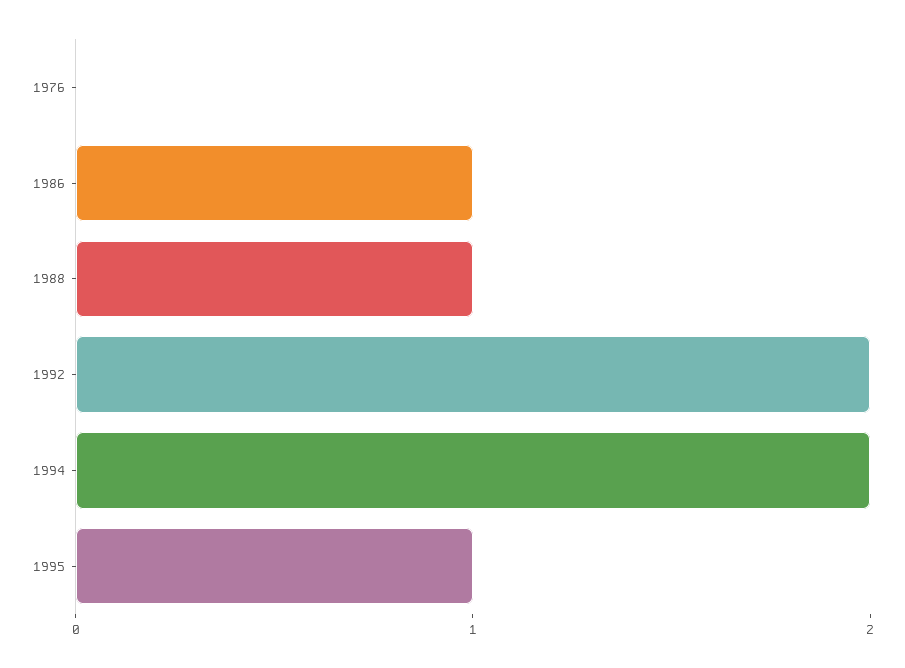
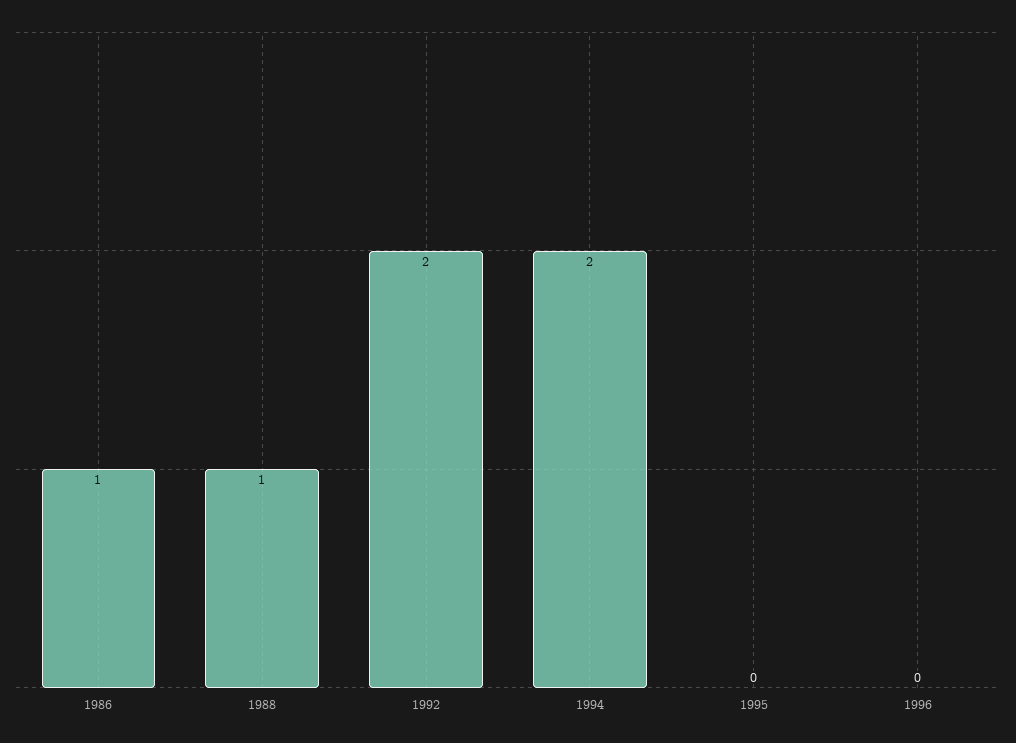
1976: 0 -> none
1995: 1 -> 0
1996: none -> 0

